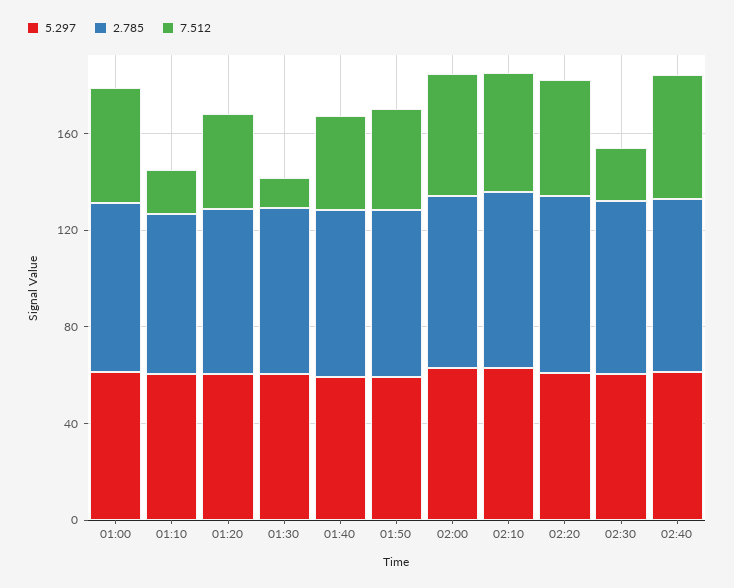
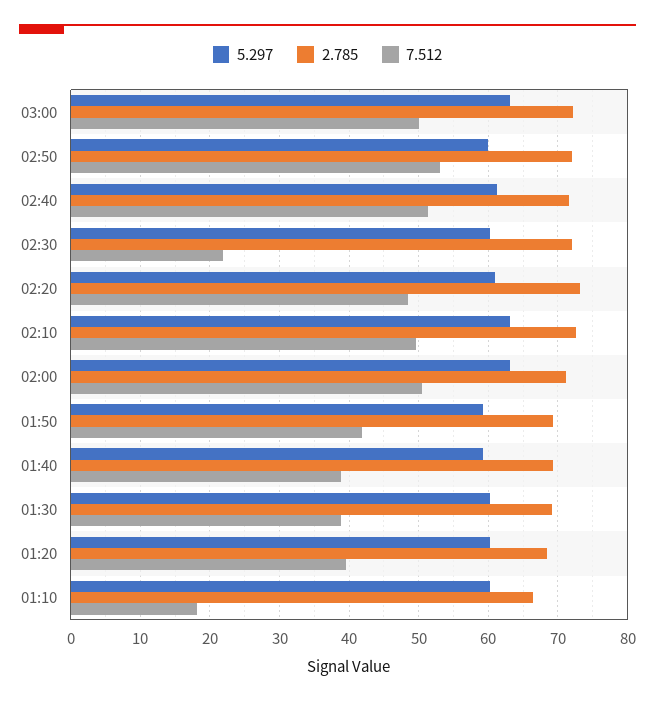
5.297, 01:00: 60 -> none
2.785, 01:00: 70 -> none
7.512, 01:00: 50 -> none
7.512, 01:30: 10 -> 39
5.297, 03:00: none -> 63
2.785, 03:00: none -> 72
7.512, 03:00: none -> 50
5.297, 02:50: none -> 60
2.785, 02:50: none -> 72
7.512, 02:50: none -> 53

